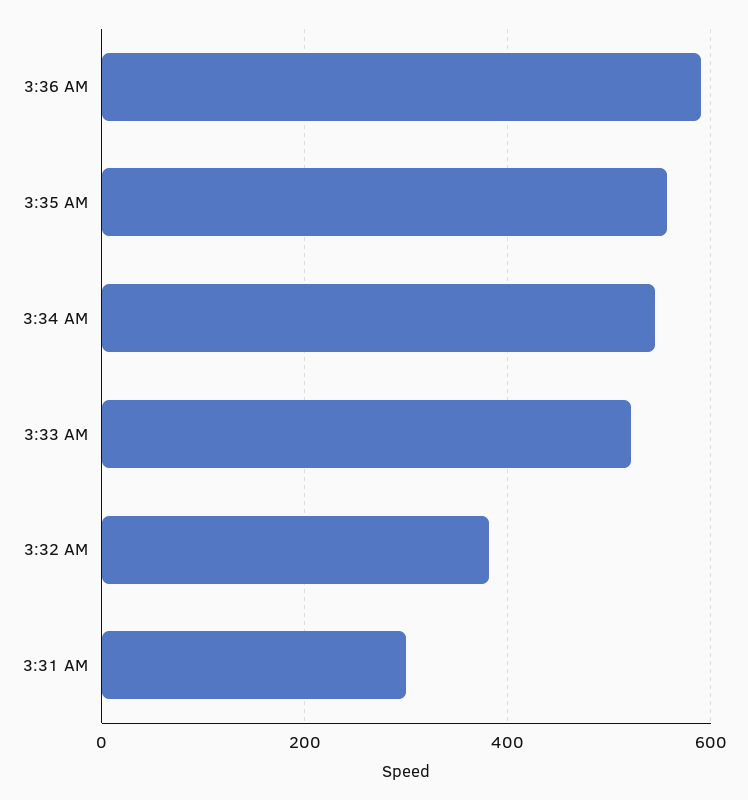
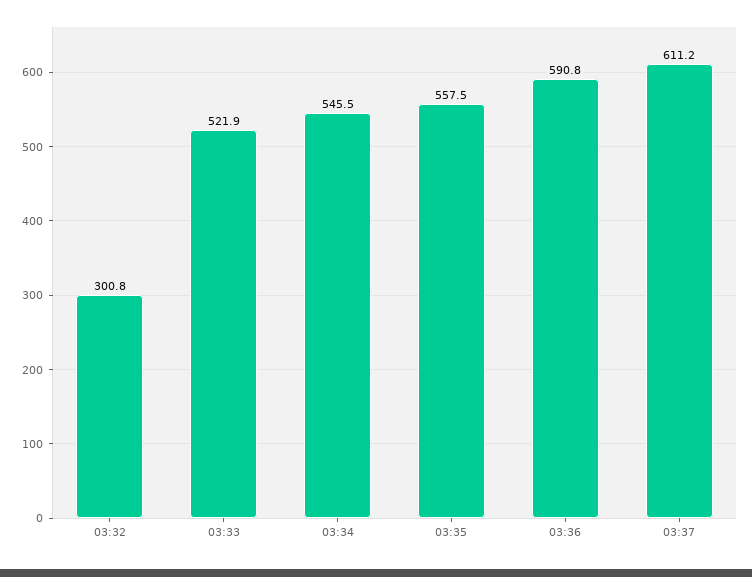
3:32 AM: 380 -> 300.8
3:31 AM: 300 -> none
03:37: none -> 611.2

